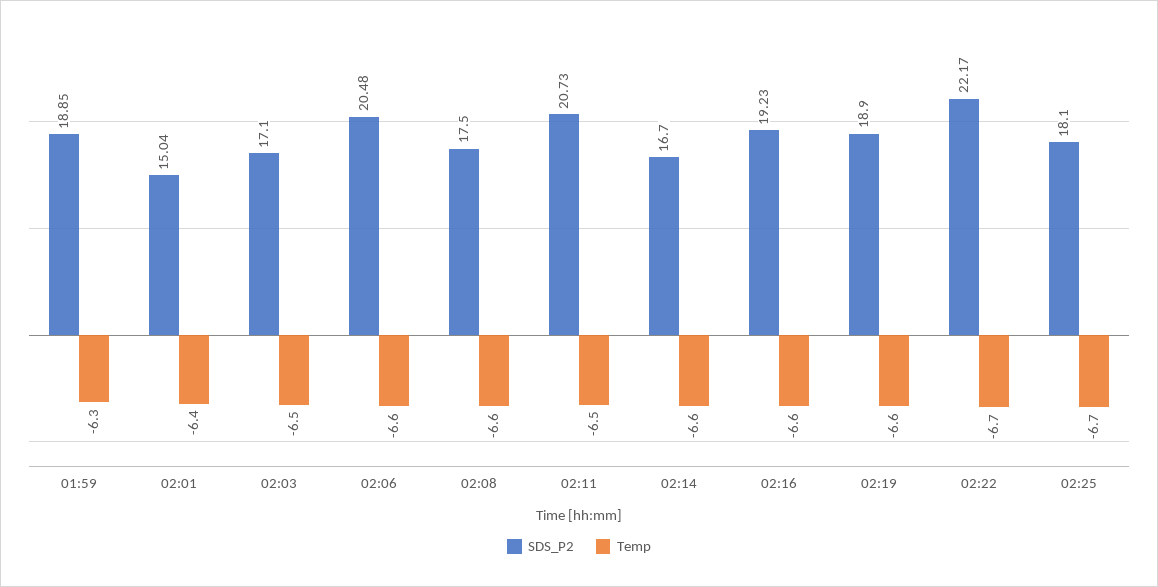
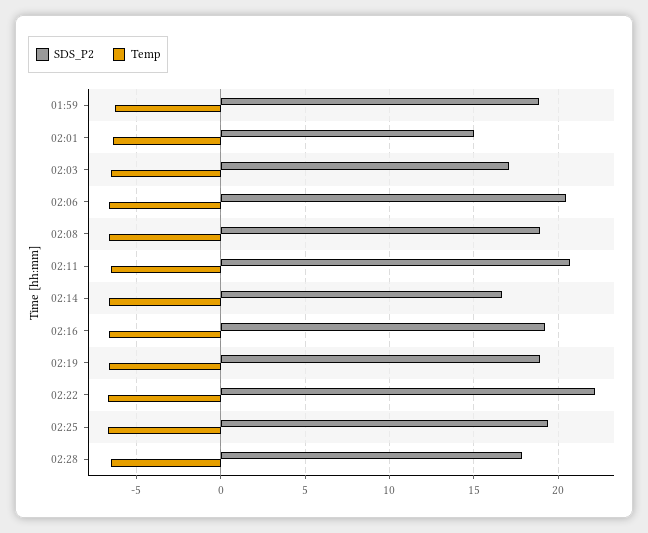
SDS_P2, 02:08: 17.5 -> 19
SDS_P2, 02:25: 18.1 -> 19.5
SDS_P2, 02:28: none -> 18
Temp, 02:28: none -> -6.5

